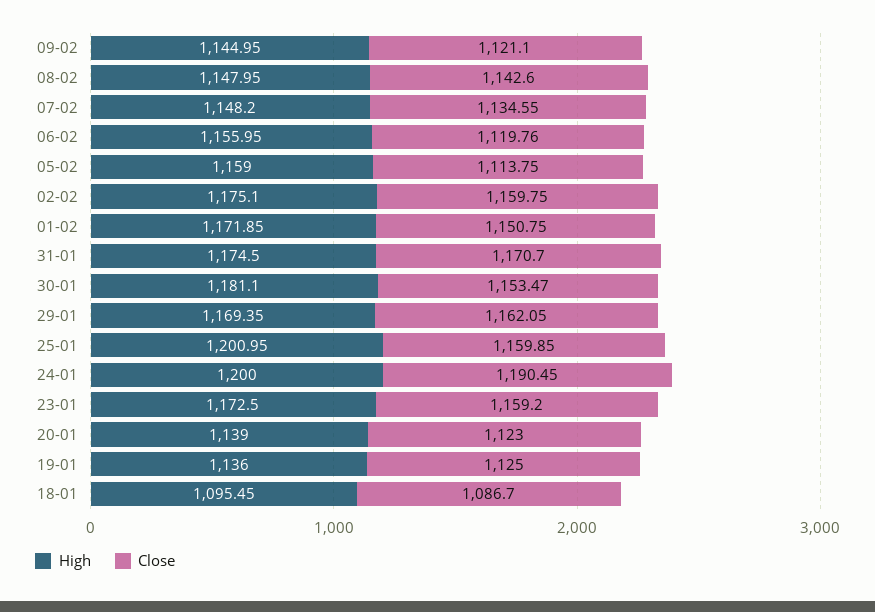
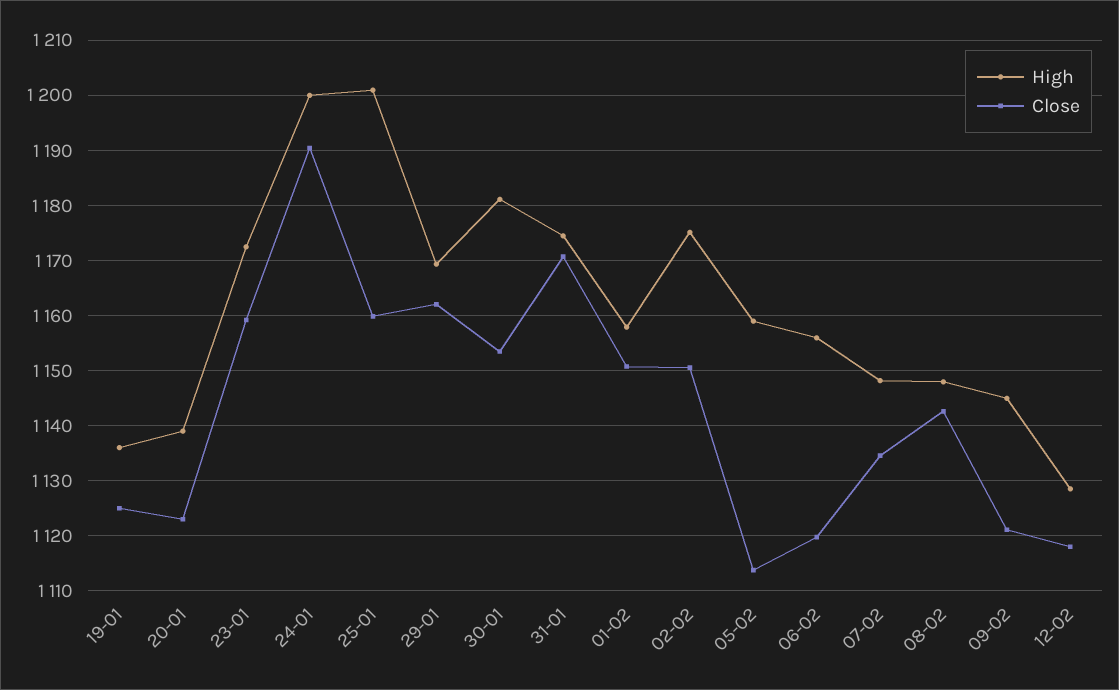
Close, 02-02: 1159.75 -> 1150
High, 01-02: 1171.85 -> 1158
High, 18-01: 1095.45 -> none
Close, 18-01: 1086.7 -> none
High, 12-02: none -> 1128
Close, 12-02: none -> 1118

